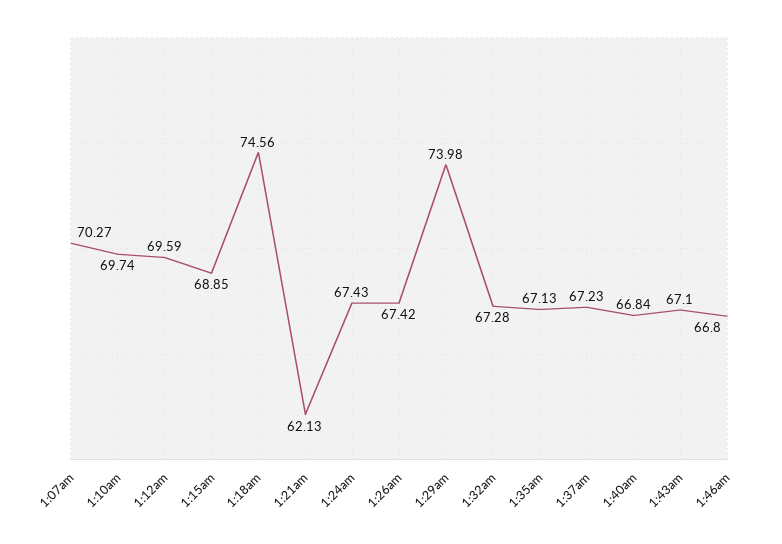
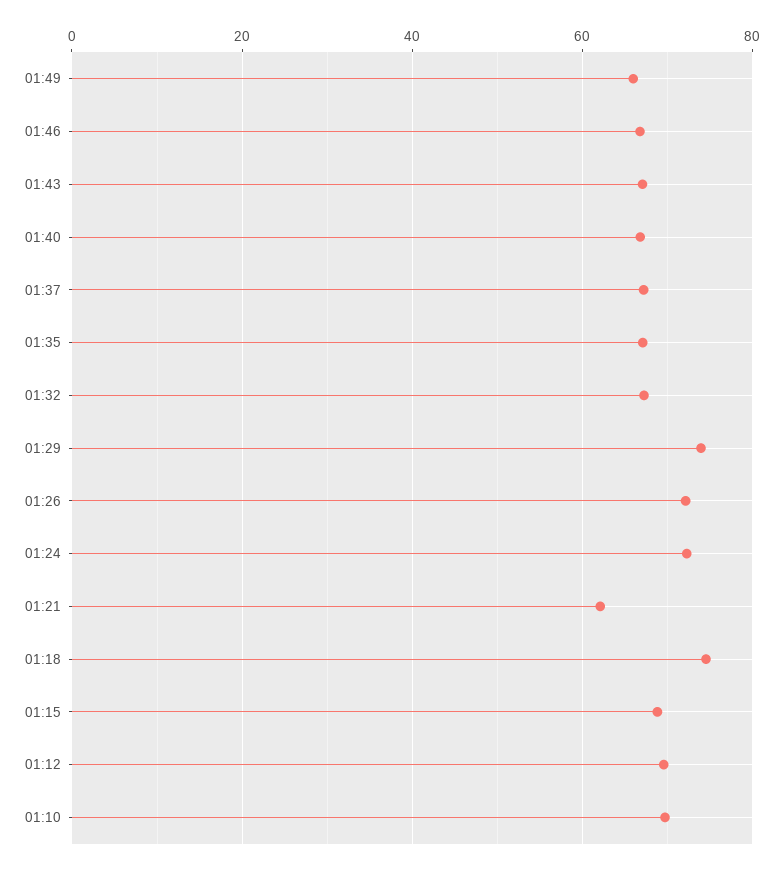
1:07am: 70.27 -> none
1:24am: 67.43 -> 72
1:26am: 67.42 -> 72
01:49: none -> 66

